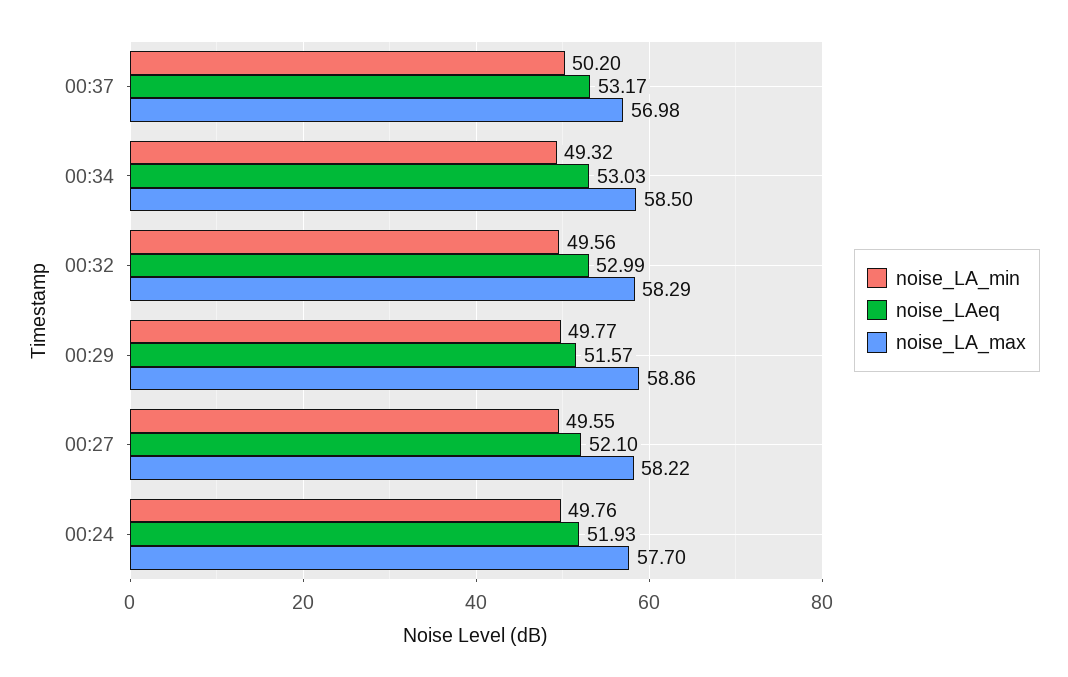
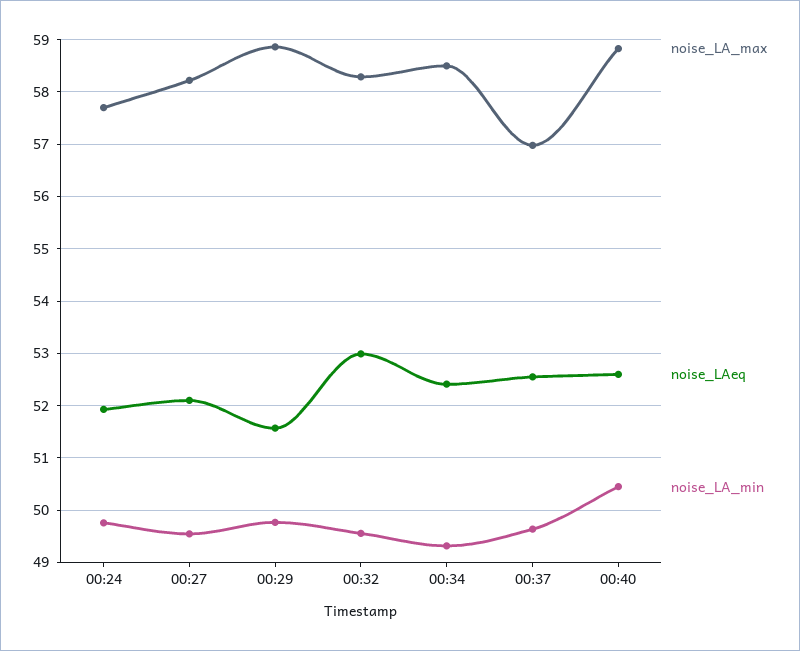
noise_LA_min, 00:37: 50.2 -> 49.6
noise_LAeq, 00:37: 53.17 -> 52.6
noise_LAeq, 00:34: 53.03 -> 52.4
noise_LA_max, 00:40: none -> 58.8
noise_LAeq, 00:40: none -> 52.6
noise_LA_min, 00:40: none -> 50.4

